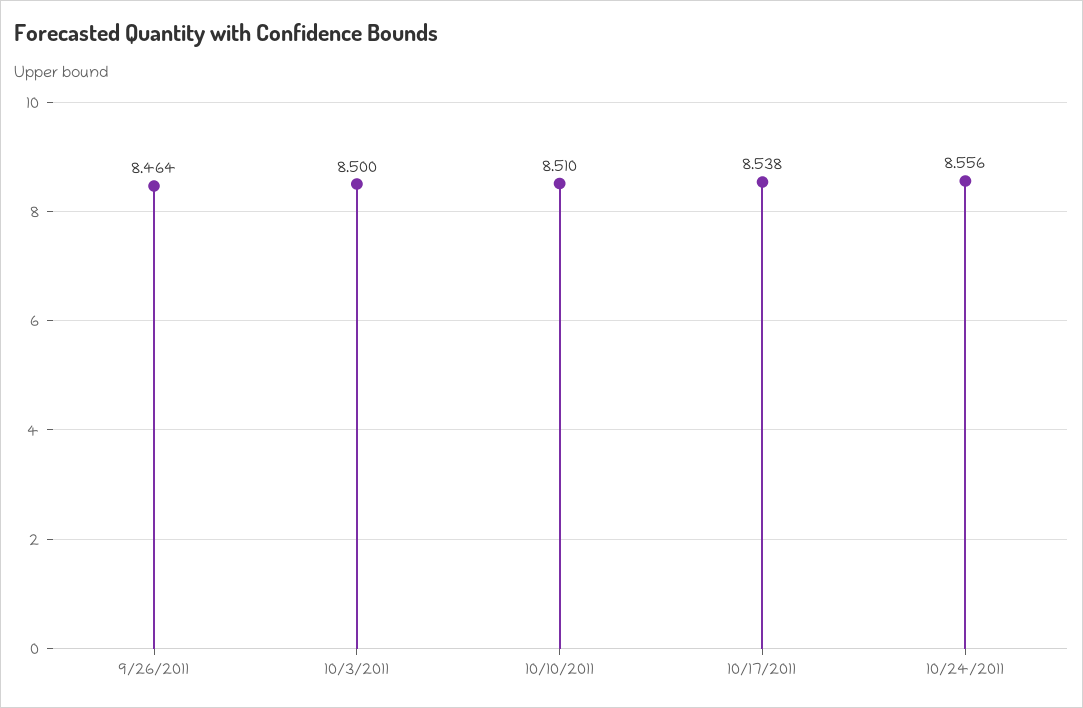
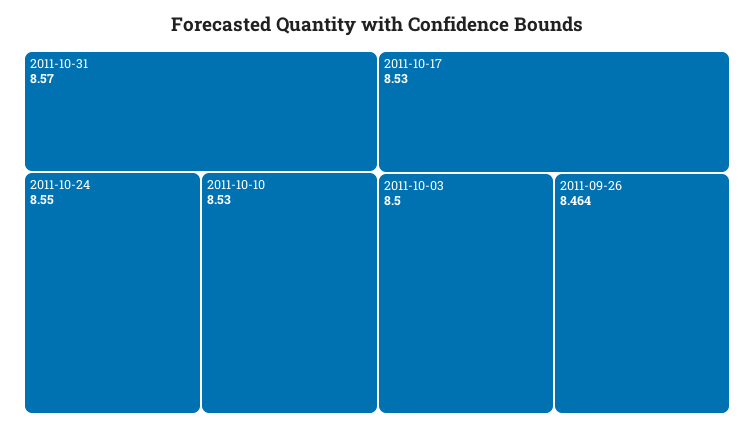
10/10/2011: 8.51 -> 8.53
10/17/2011: 8.538 -> 8.53
10/24/2011: 8.556 -> 8.55
2011-10-31: none -> 8.57

